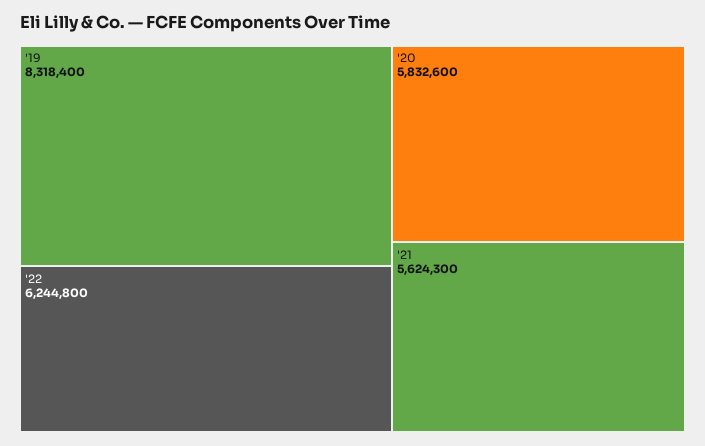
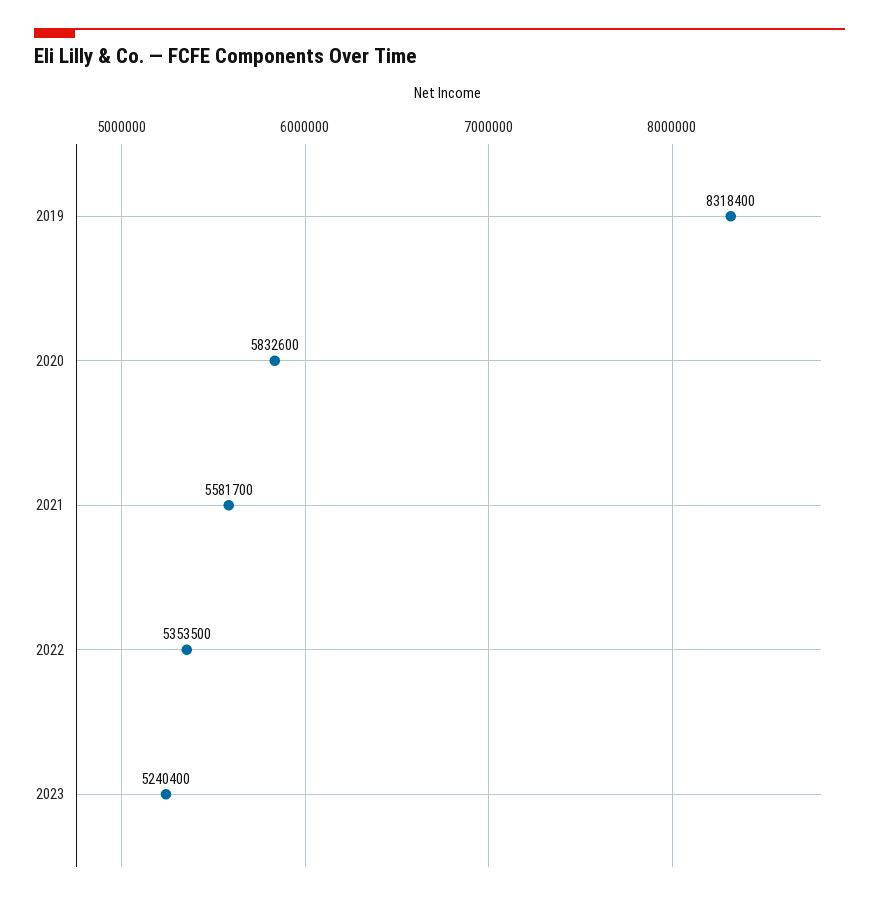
'22: 6244800 -> 5353500
'21: 5624300 -> 5581700
2023: none -> 5240400

